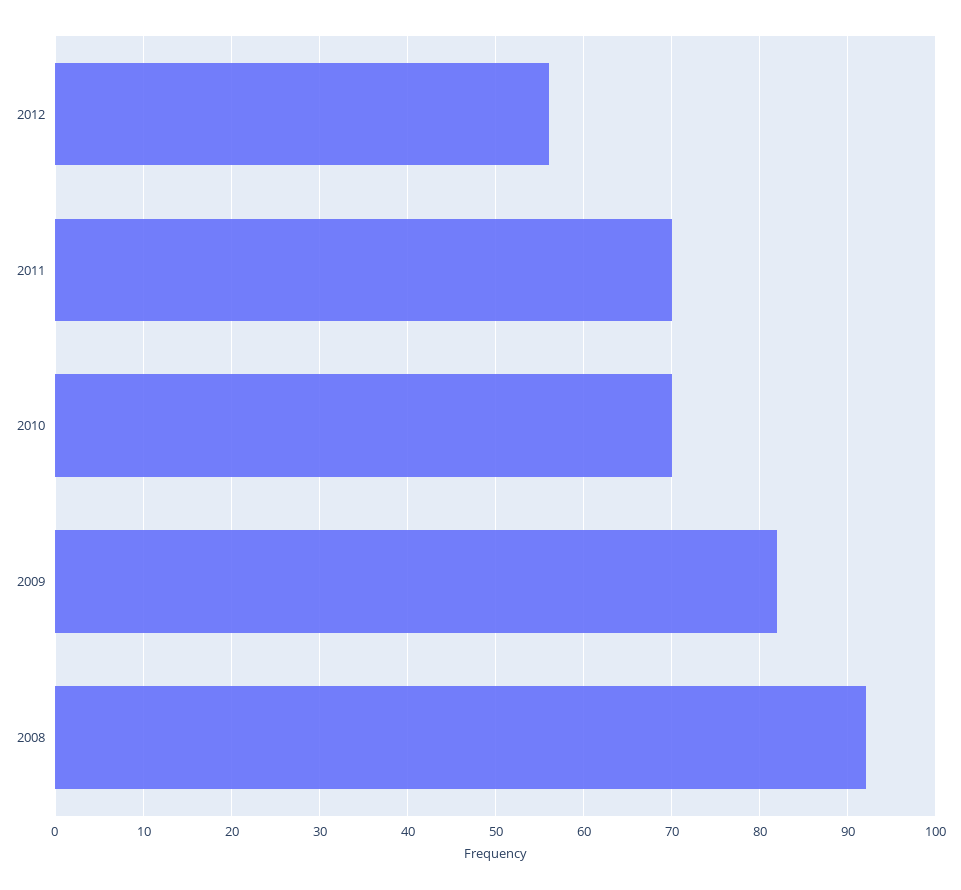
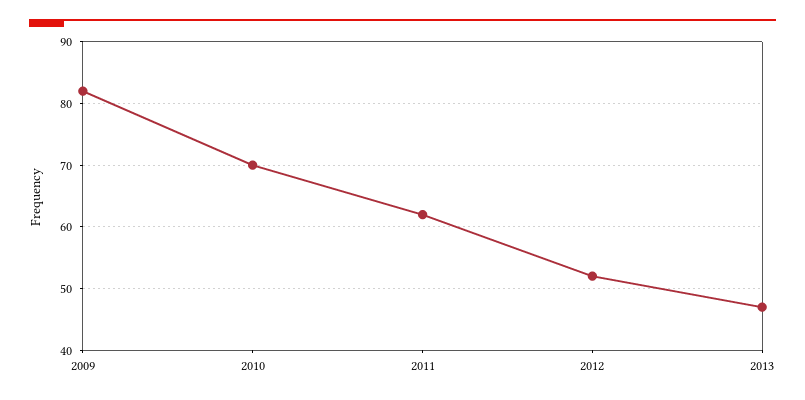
2012: 56 -> 52
2011: 70 -> 62
2008: 92 -> none
2013: none -> 47

